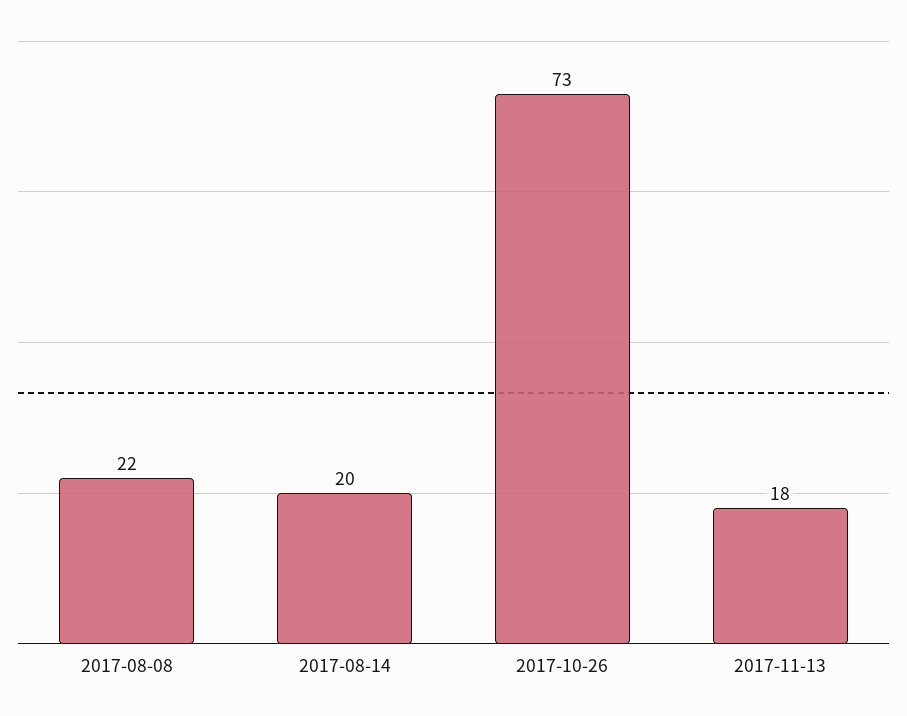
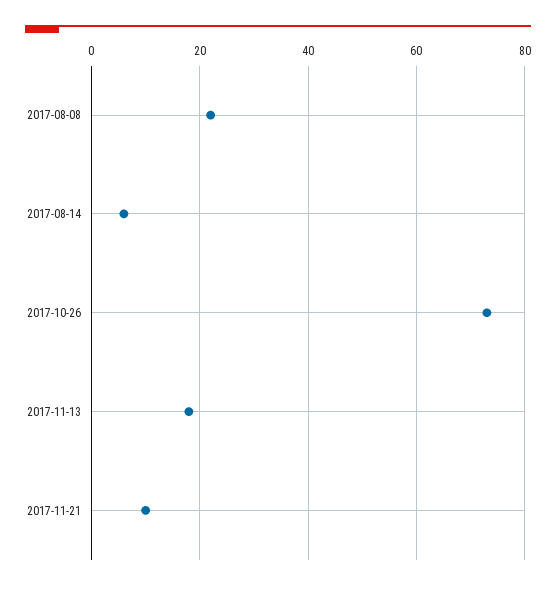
2017-08-14: 20 -> 5
2017-11-21: none -> 10

